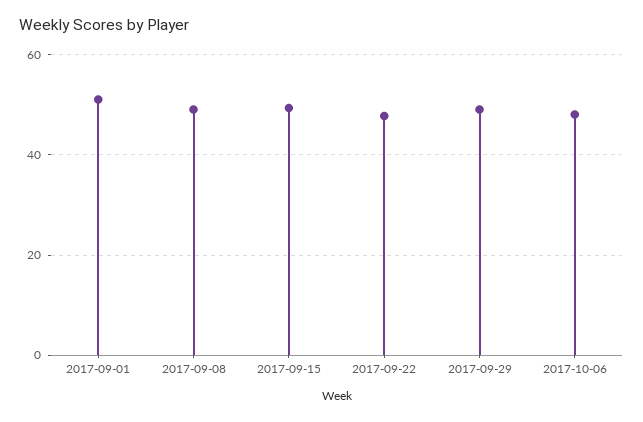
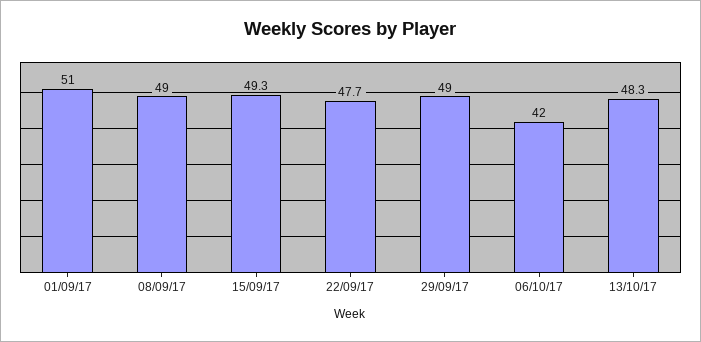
2017-10-06: 48 -> 42
13/10/17: none -> 48.3

